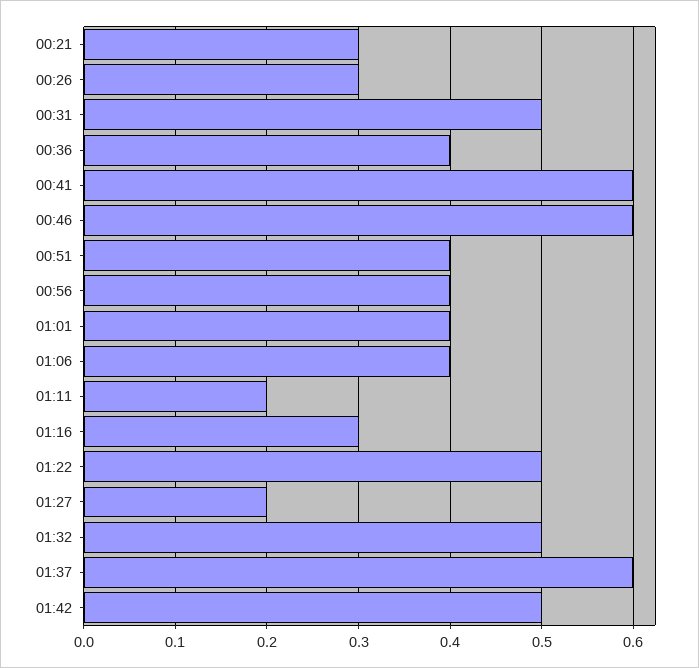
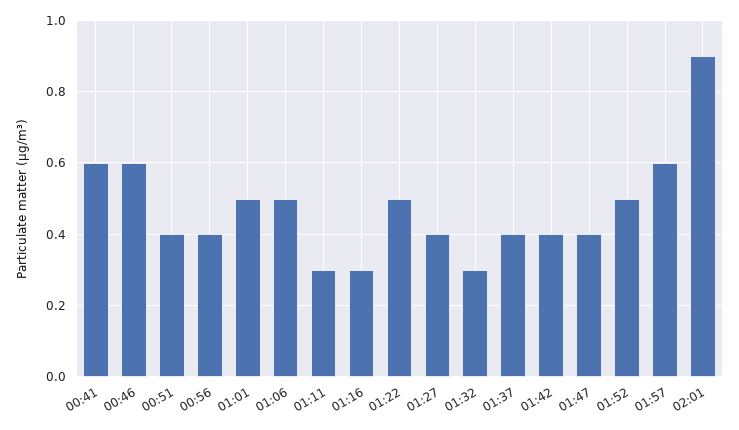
00:21: 0.3 -> none
00:26: 0.3 -> none
00:31: 0.5 -> none
00:36: 0.4 -> none
01:01: 0.4 -> 0.5
01:06: 0.4 -> 0.5
01:11: 0.2 -> 0.3
01:27: 0.2 -> 0.4
01:32: 0.5 -> 0.3
01:37: 0.6 -> 0.4
01:42: 0.5 -> 0.4
01:47: none -> 0.4
01:52: none -> 0.5
01:57: none -> 0.6
02:01: none -> 0.9

